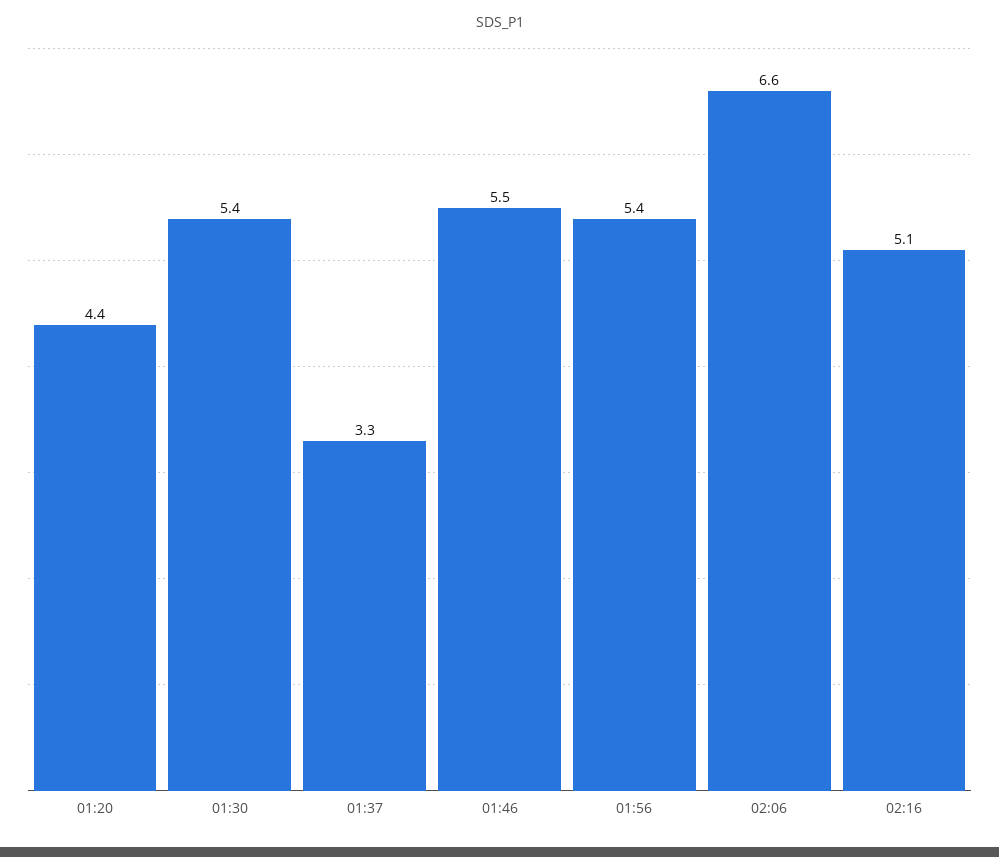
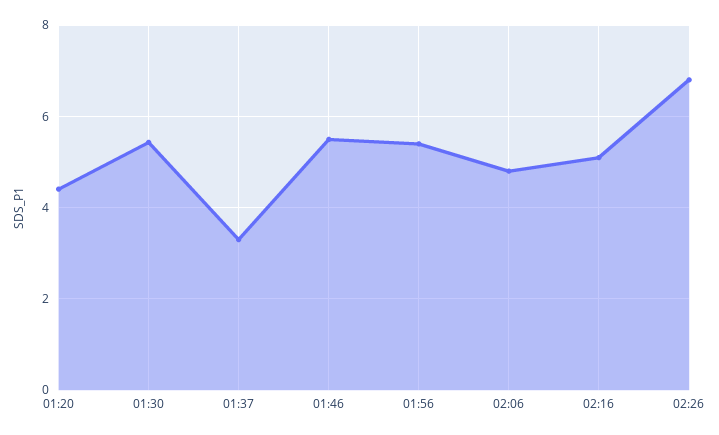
02:06: 6.6 -> 4.8
02:26: none -> 6.8

